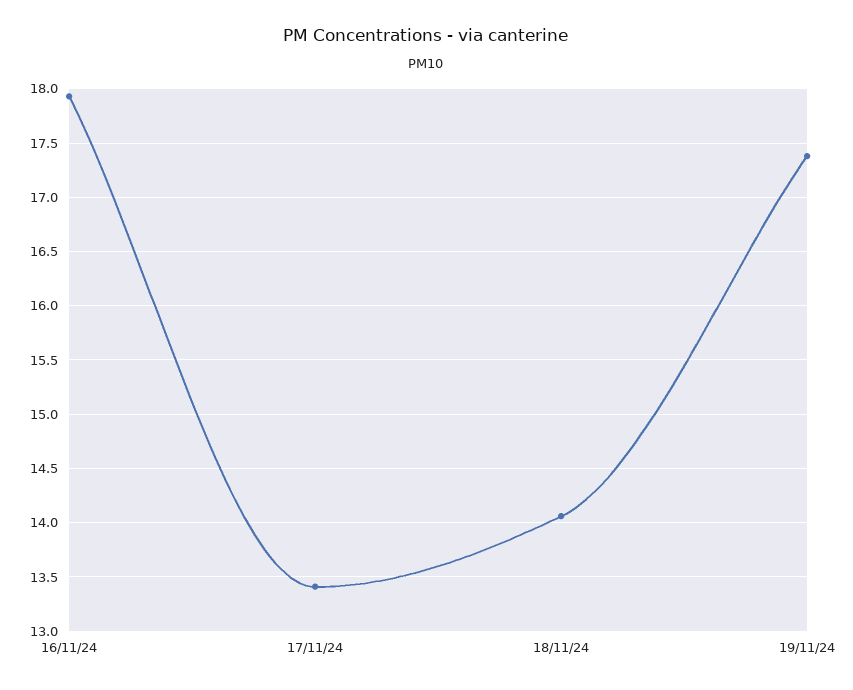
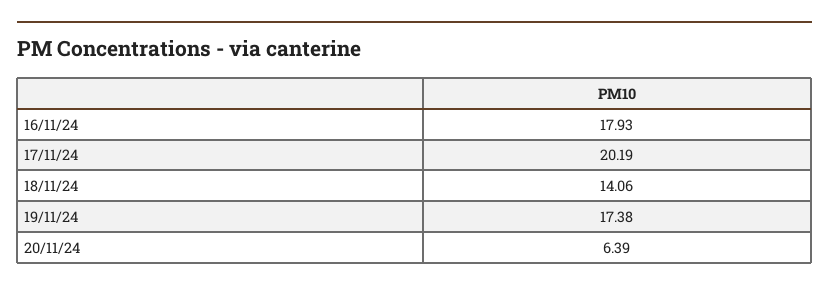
17/11/24: 13.4 -> 20.19
20/11/24: none -> 6.39

